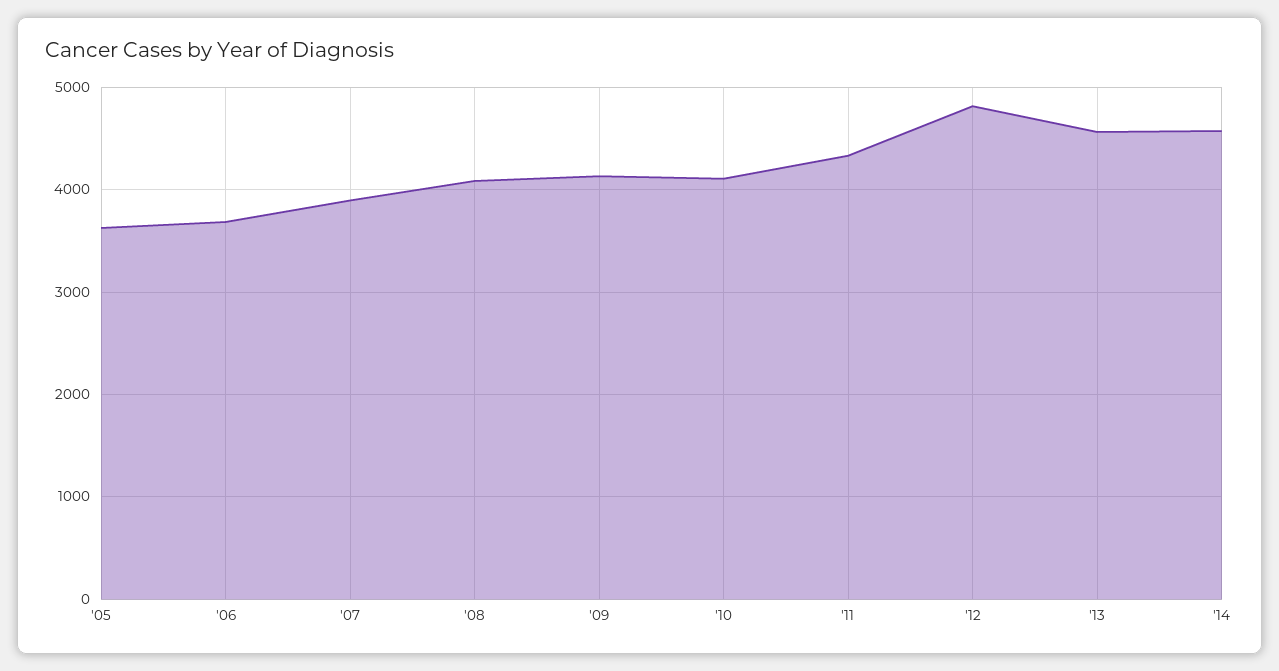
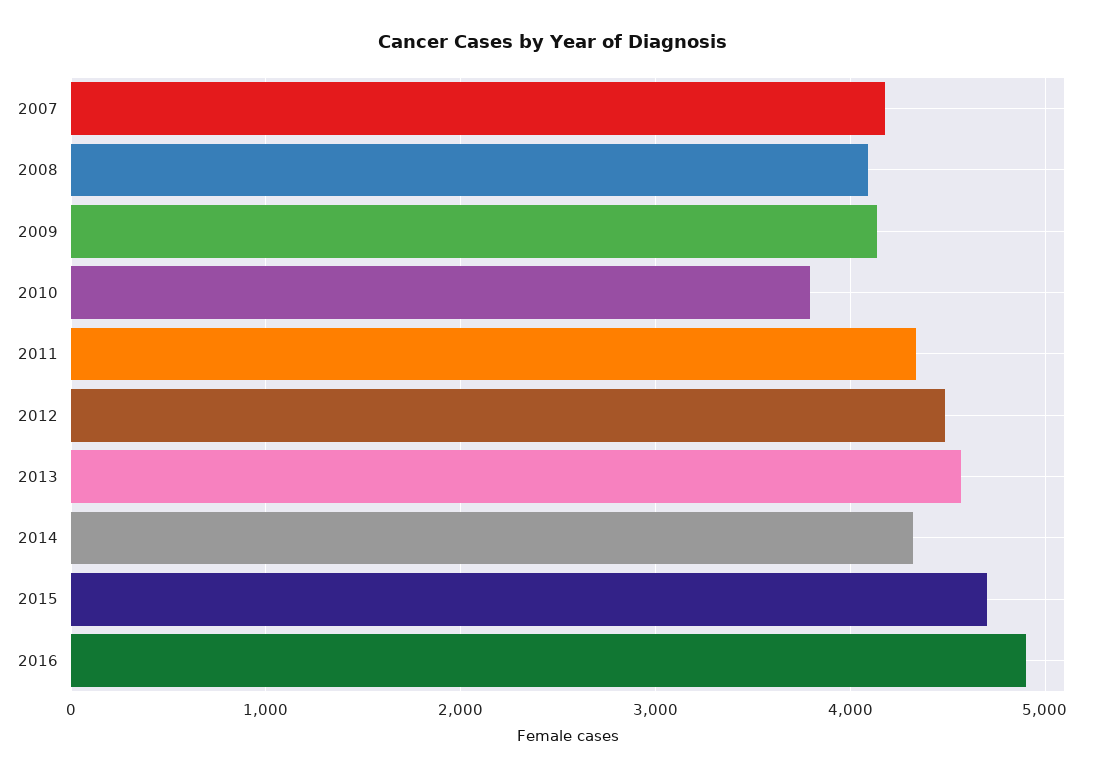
'05: 3600 -> none
'06: 3700 -> none
'07: 3900 -> 4200
'10: 4100 -> 3800
'12: 4800 -> 4500
'14: 4600 -> 4300
2015: none -> 4700
2016: none -> 4900

